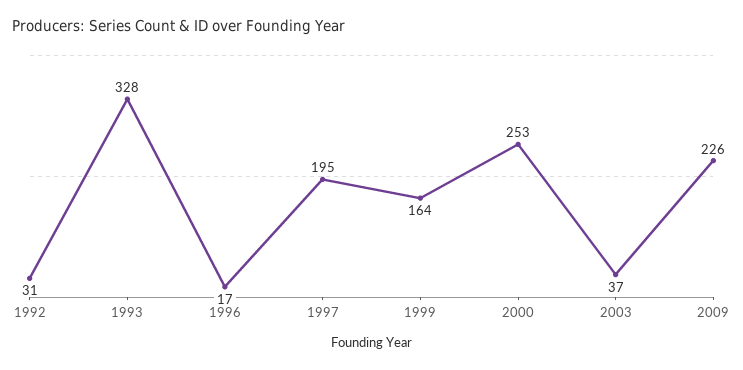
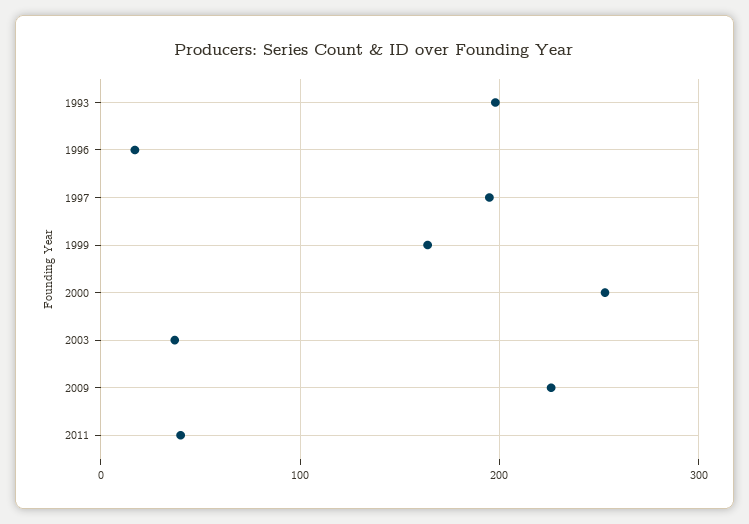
1992: 31 -> none
1993: 328 -> 200
2011: none -> 40

